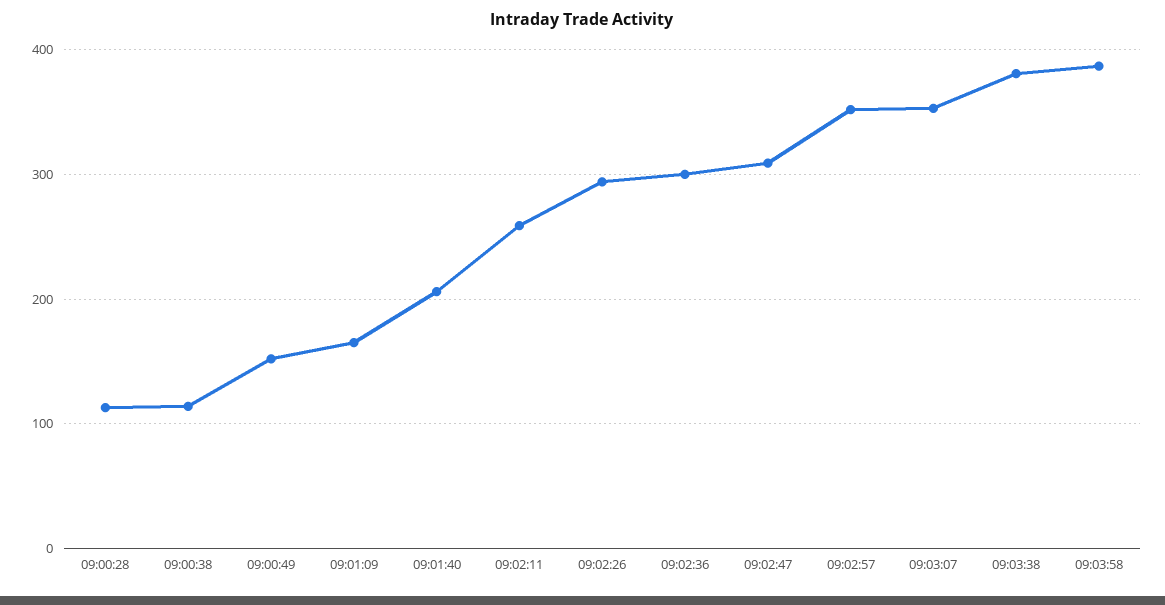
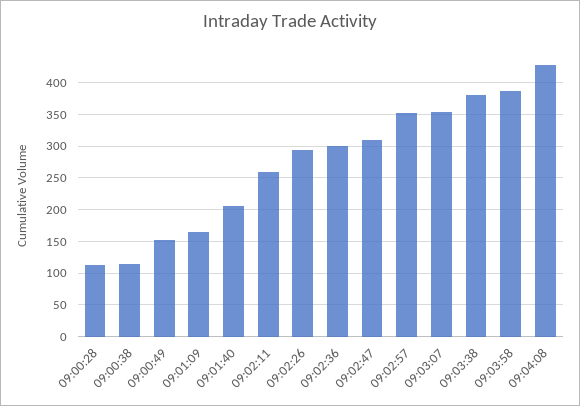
09:04:08: none -> 430

